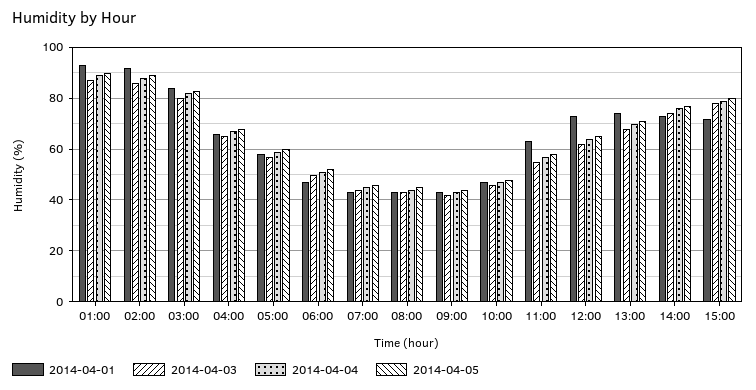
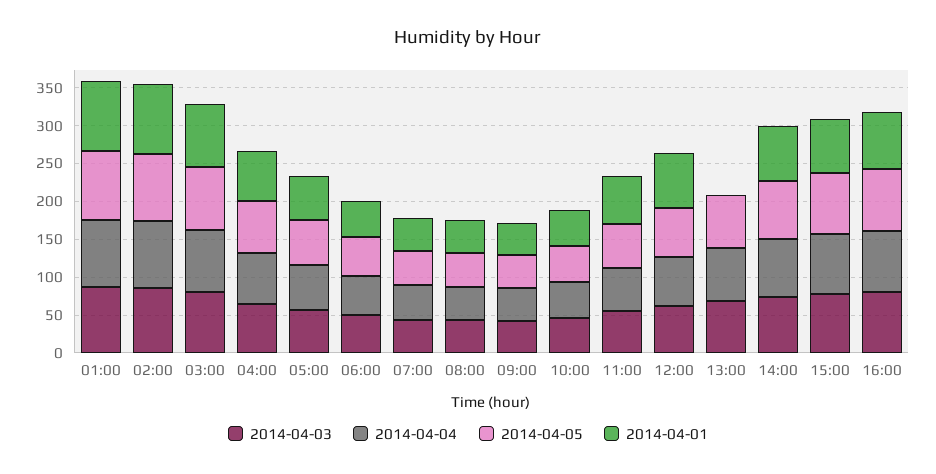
2014-04-01, 13:00: 75 -> 0
2014-04-03, 16:00: none -> 75
2014-04-04, 16:00: none -> 75
2014-04-05, 16:00: none -> 75
2014-04-01, 16:00: none -> 75

